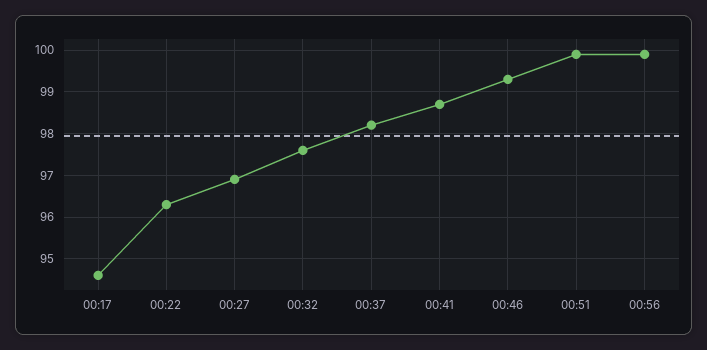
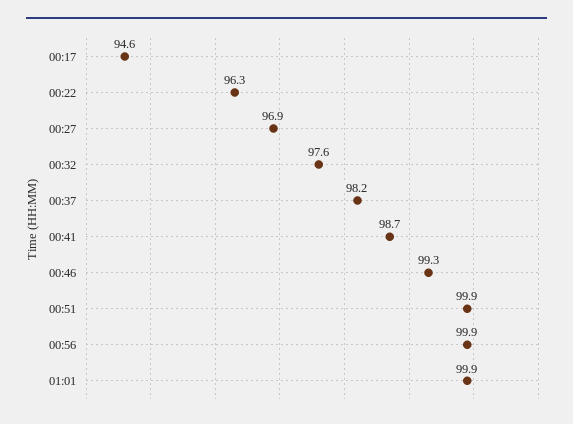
01:01: none -> 99.9

